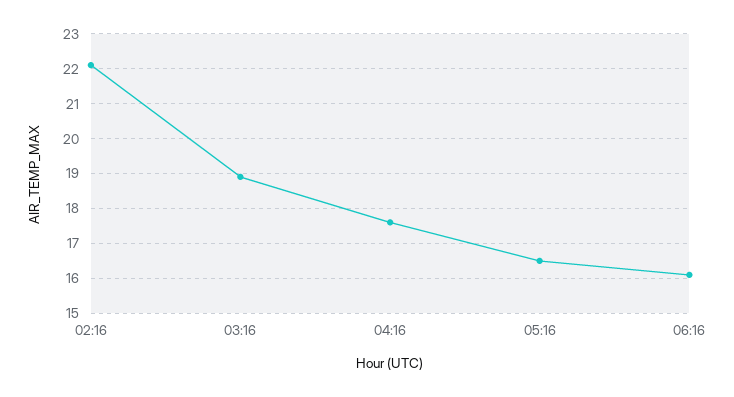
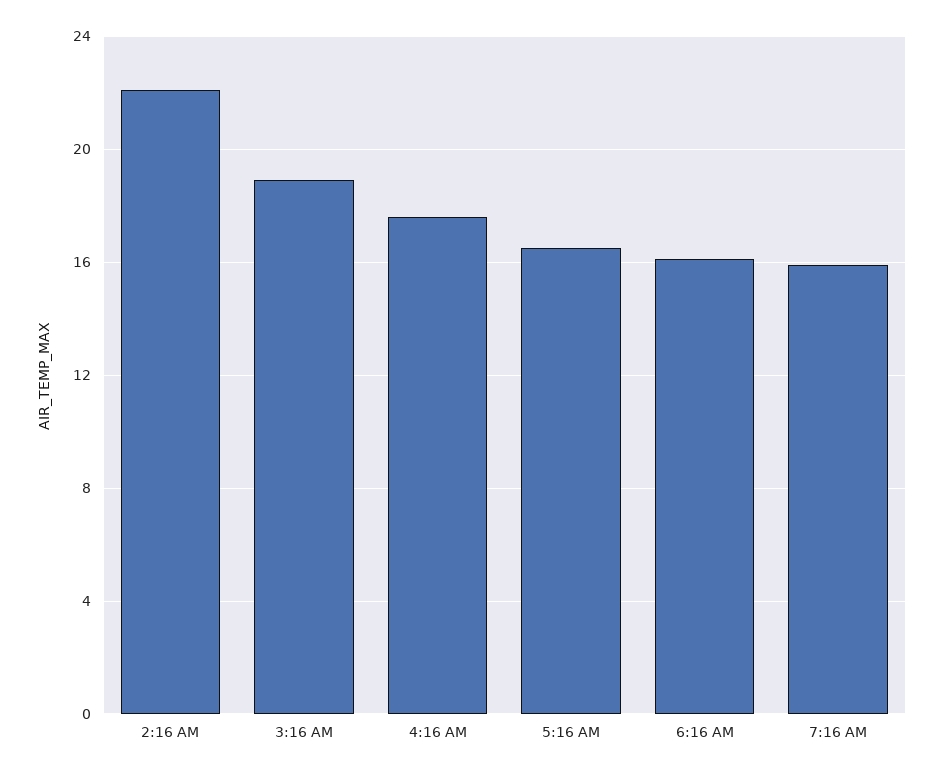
7:16 AM: none -> 16

